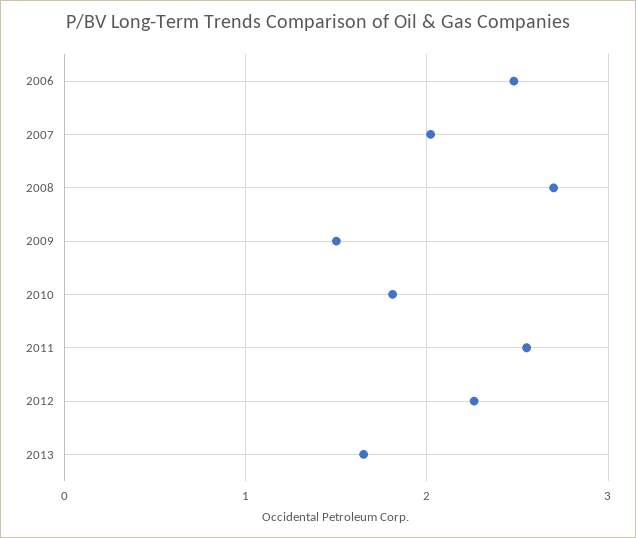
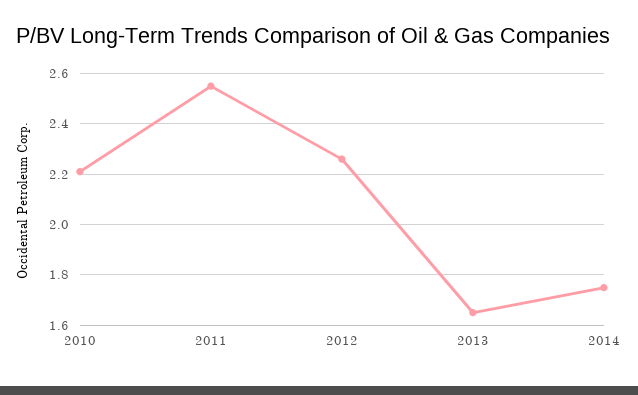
2006: 2.5 -> none
2007: 2 -> none
2008: 2.7 -> none
2009: 1.5 -> none
2010: 1.8 -> 2.2
2014: none -> 1.75

